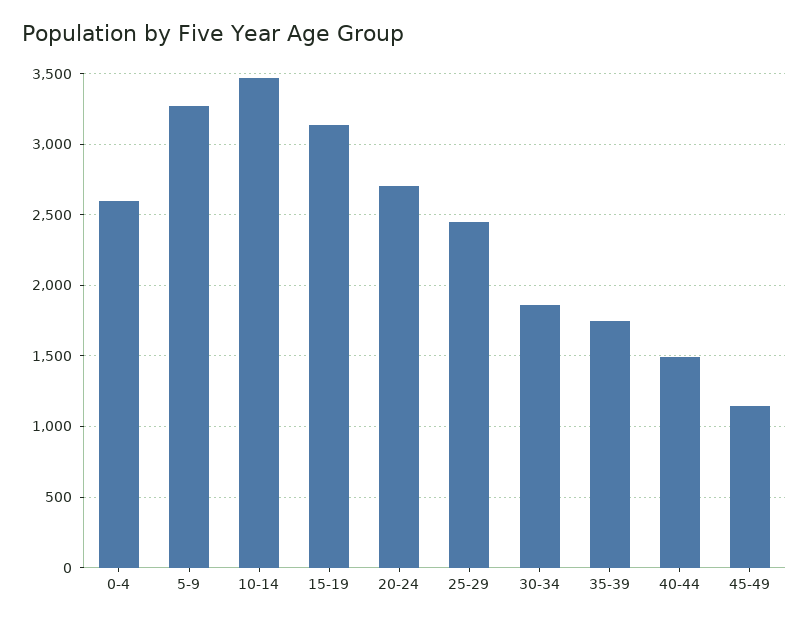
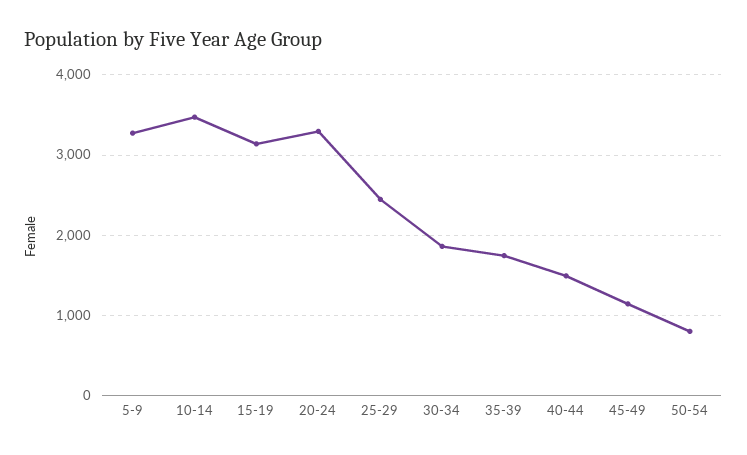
0-4: 2600 -> none
20-24: 2700 -> 3300
50-54: none -> 800

